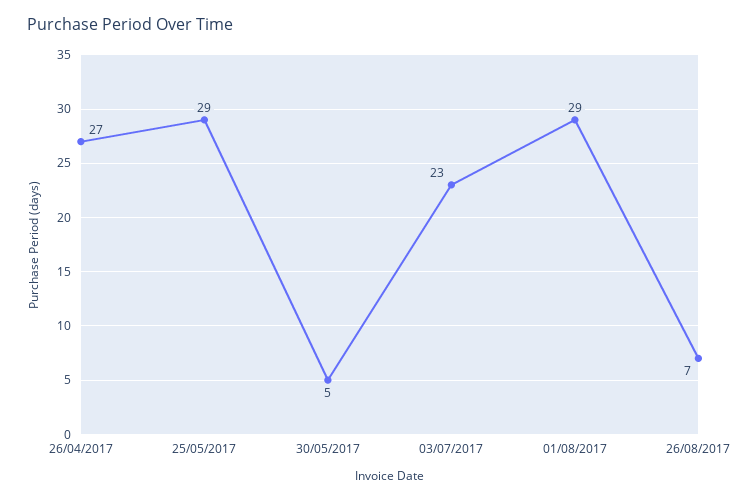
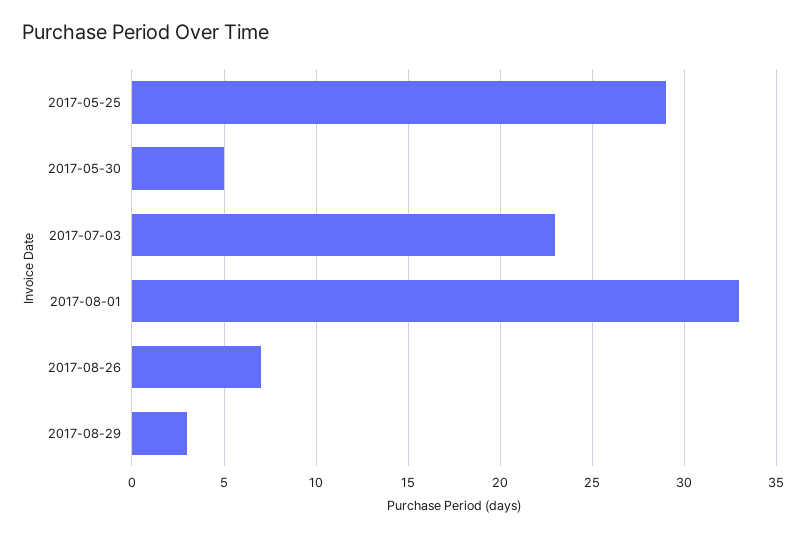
26/04/2017: 27 -> none
01/08/2017: 29 -> 33
2017-08-29: none -> 3

